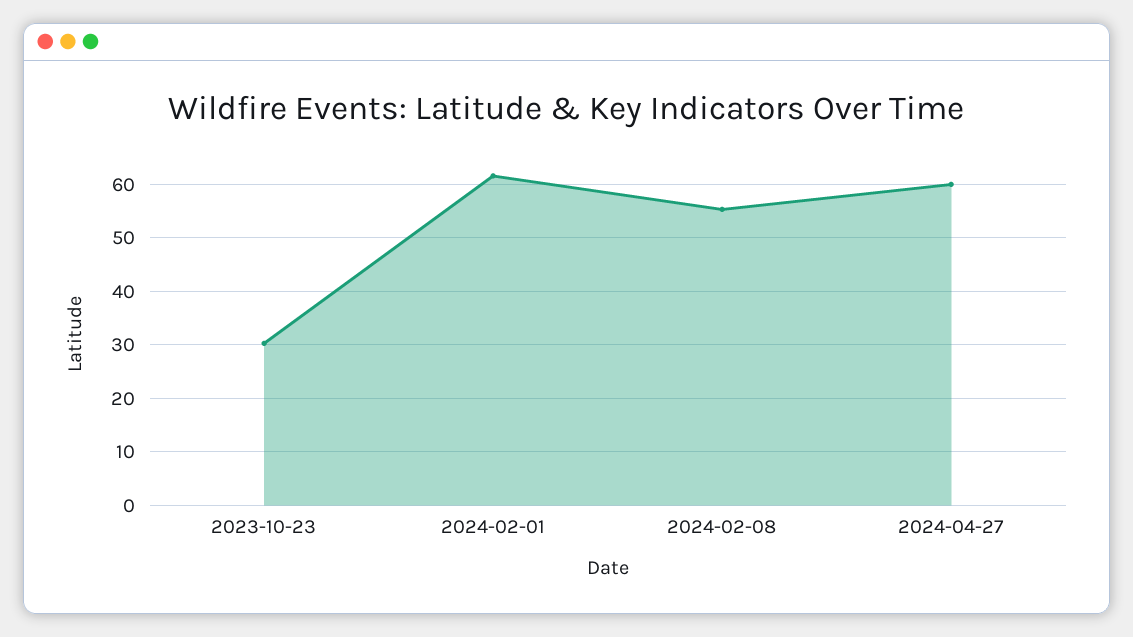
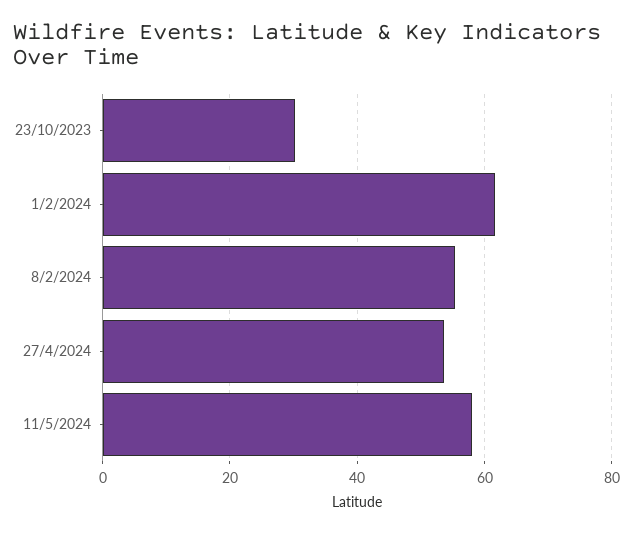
2024-04-27: 60 -> 54
11/5/2024: none -> 58

